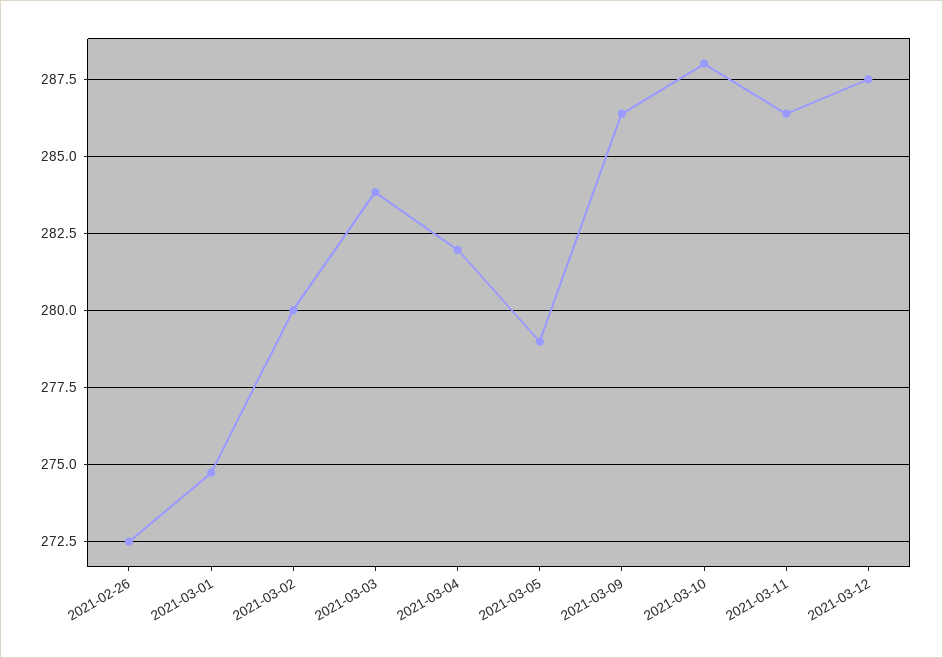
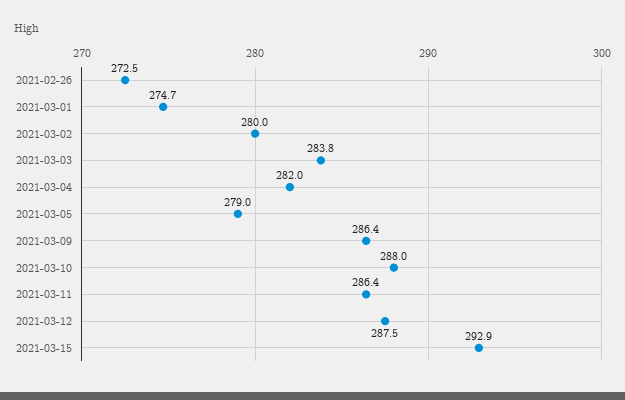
2021-03-15: none -> 292.9

